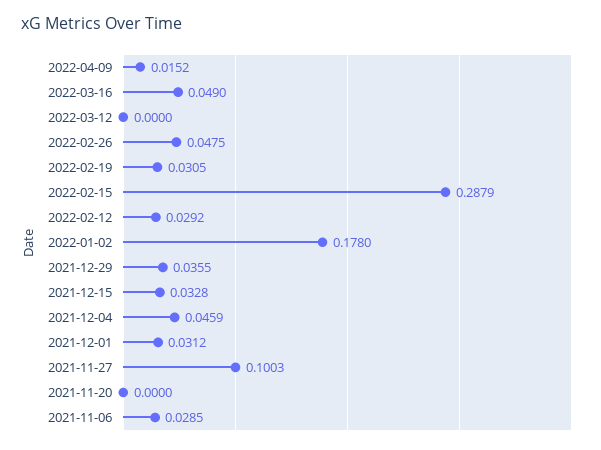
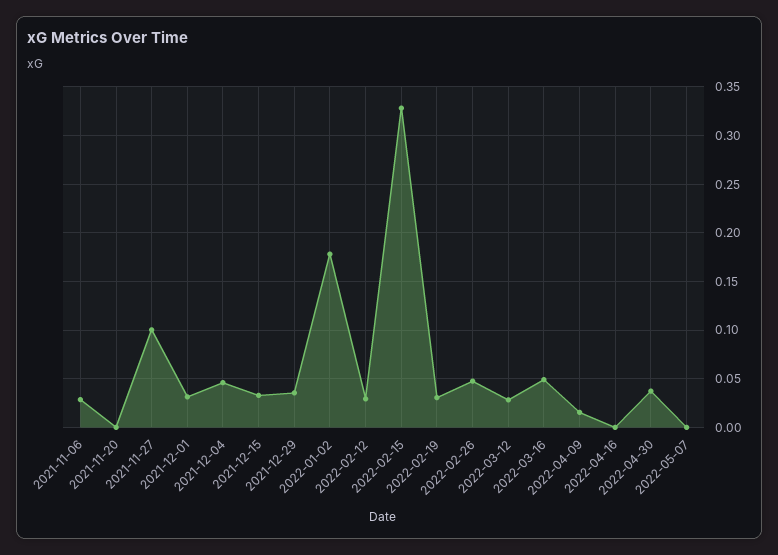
2022-03-12: 0 -> 0.03
2022-02-15: 0.2879 -> 0.33
2022-04-16: none -> 0
2022-04-30: none -> 0.04
2022-05-07: none -> 0

